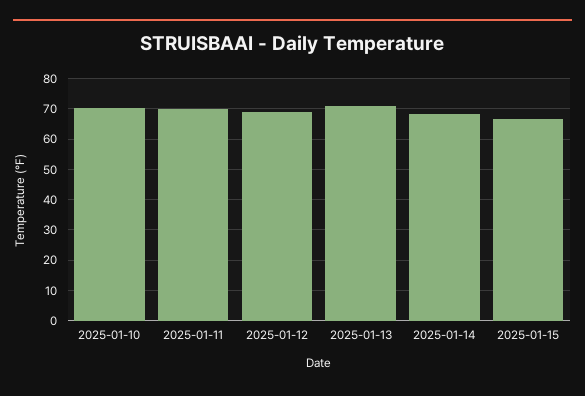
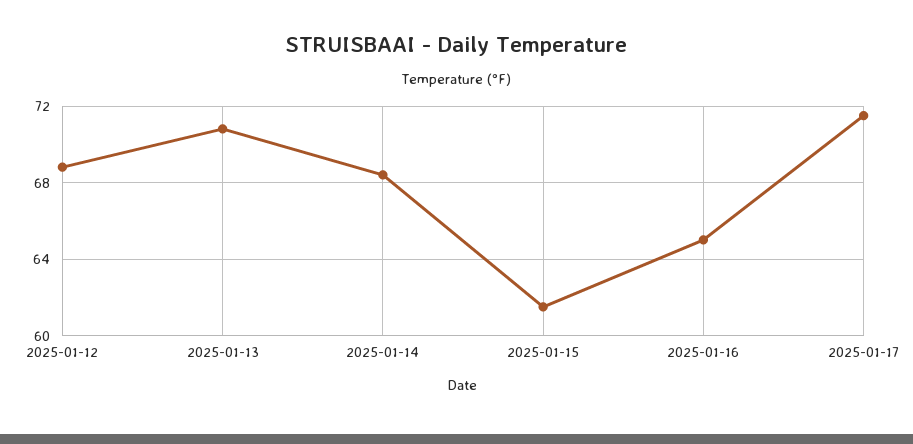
2025-01-10: 70 -> none
2025-01-11: 70 -> none
2025-01-15: 66 -> 61.5
2025-01-16: none -> 65
2025-01-17: none -> 71.5

